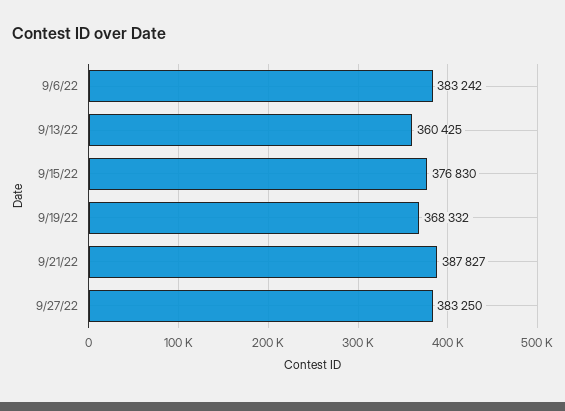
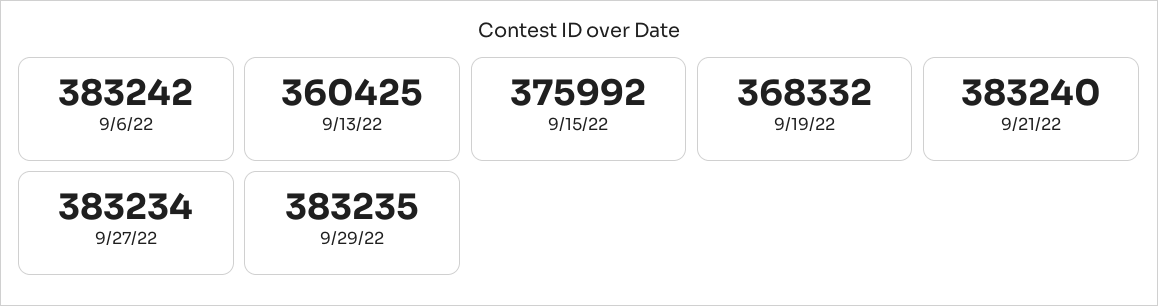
9/15/22: 376830 -> 375992
9/21/22: 387827 -> 383240
9/27/22: 383250 -> 383234
9/29/22: none -> 383235

